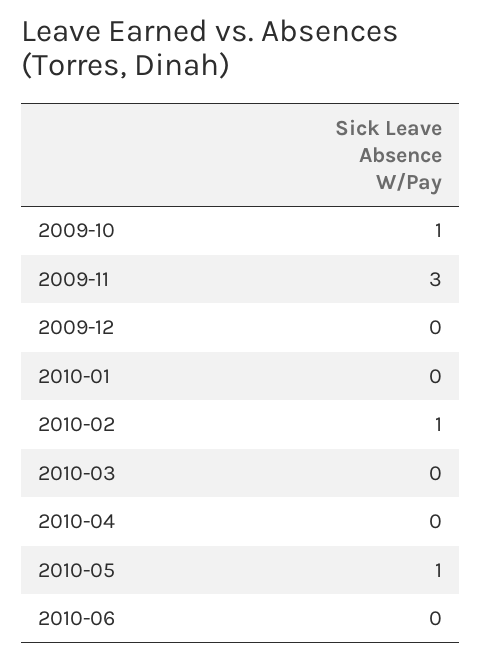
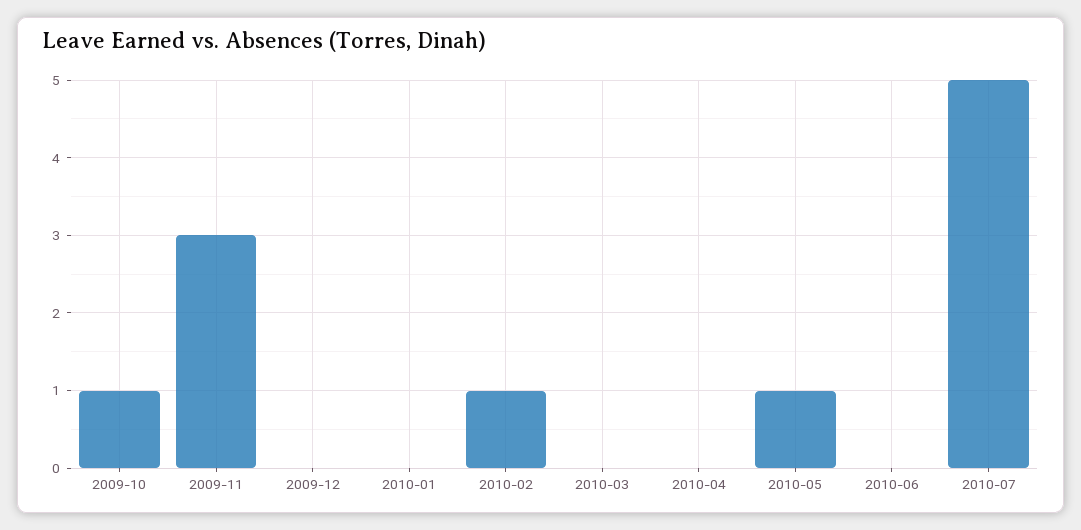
2010-07: none -> 5

